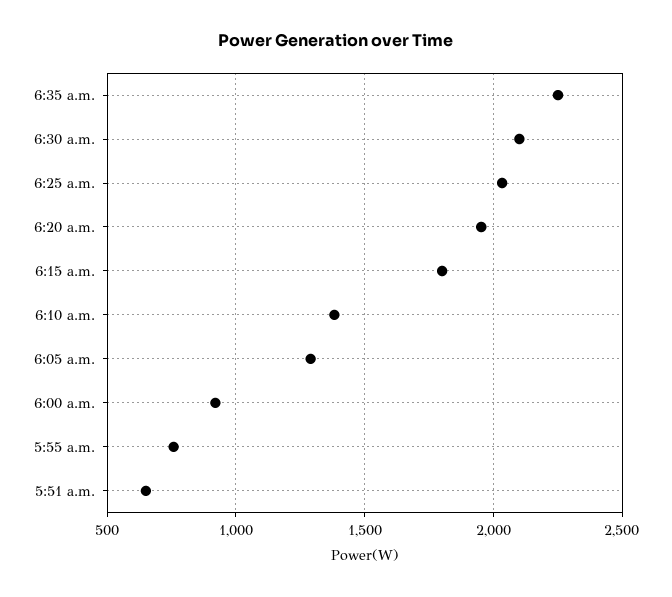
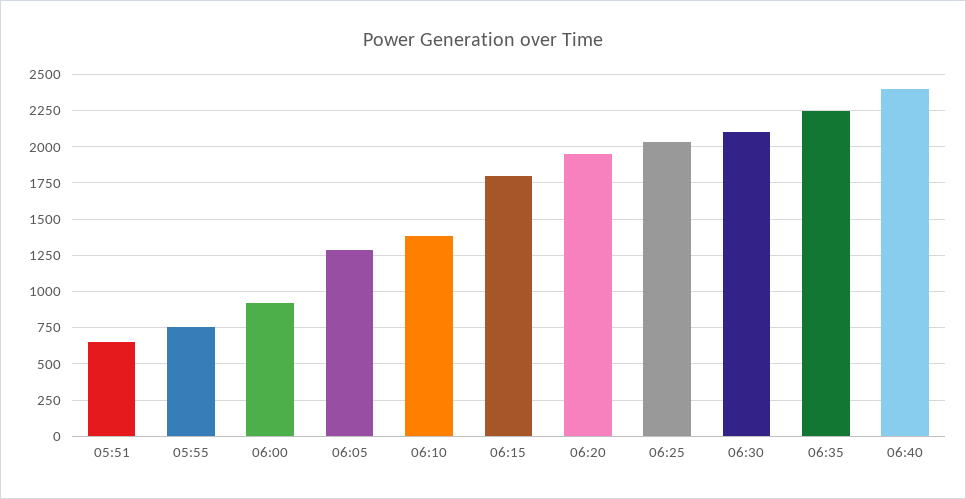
06:40: none -> 2400

